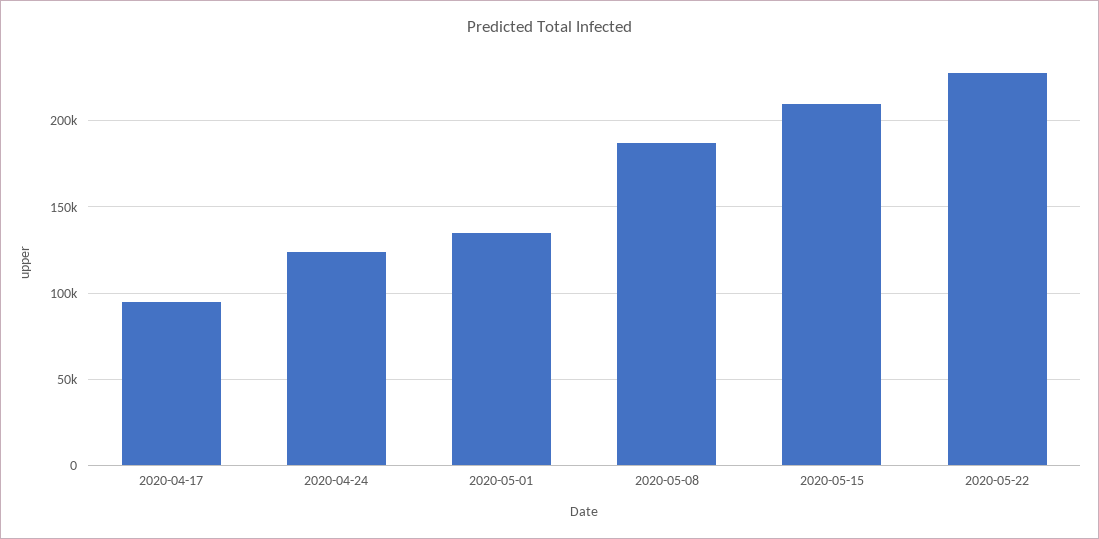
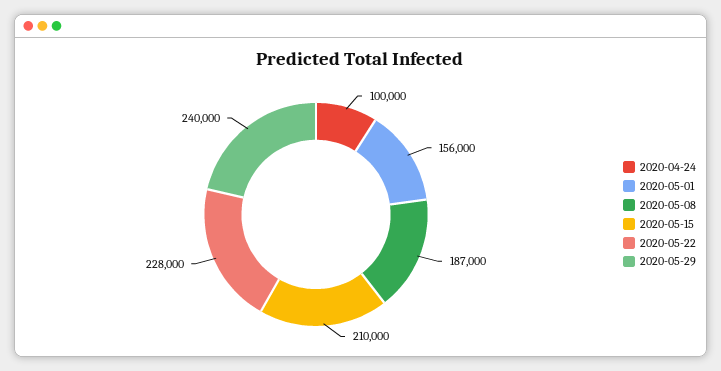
2020-04-17: 95000 -> none
2020-04-24: 125000 -> 100000
2020-05-01: 135000 -> 156000
2020-05-29: none -> 240000

